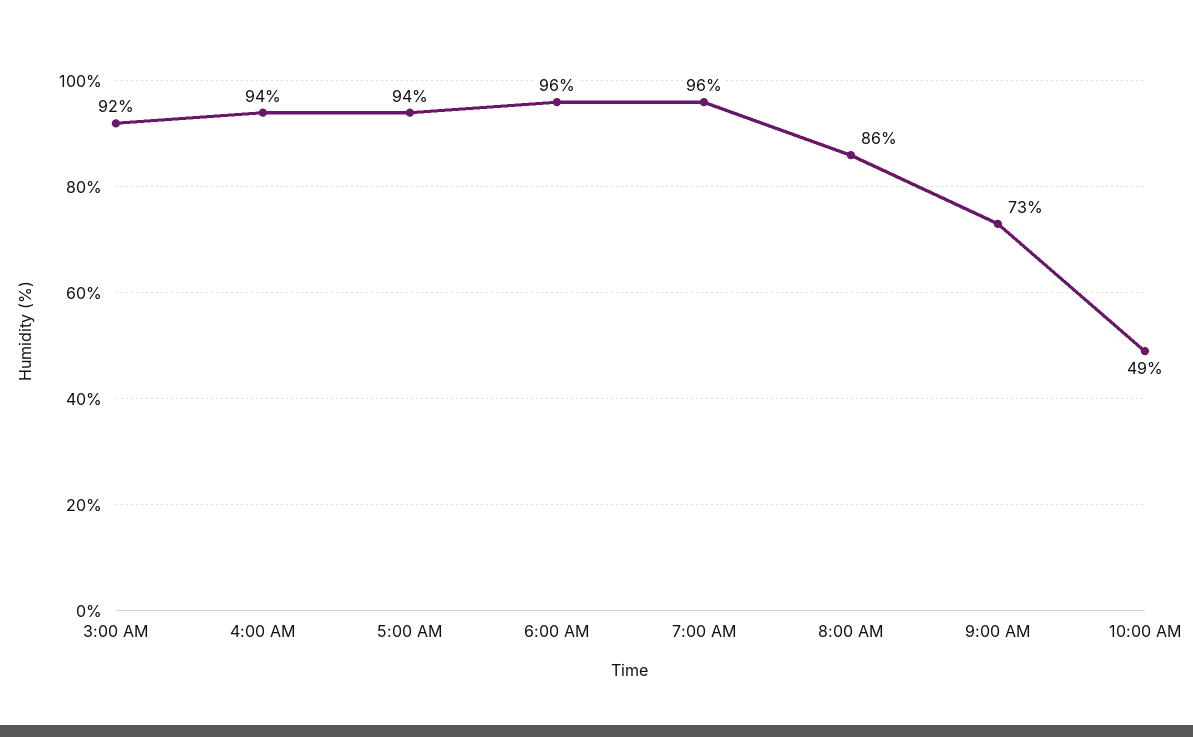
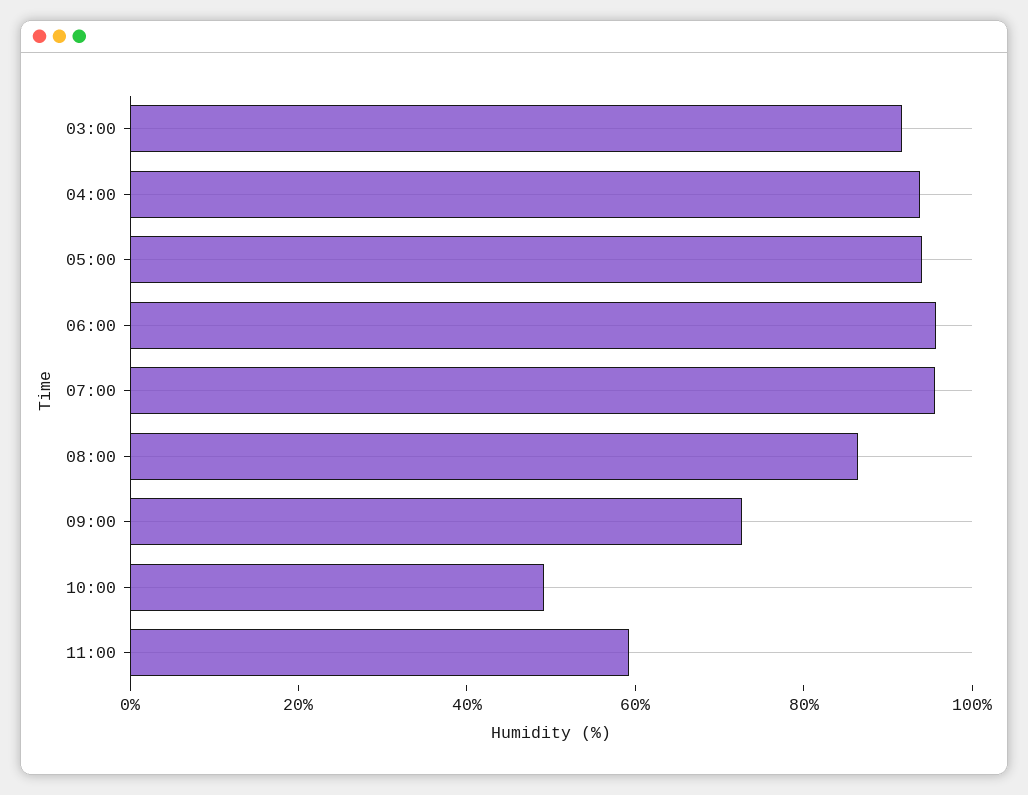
11:00: none -> 60

